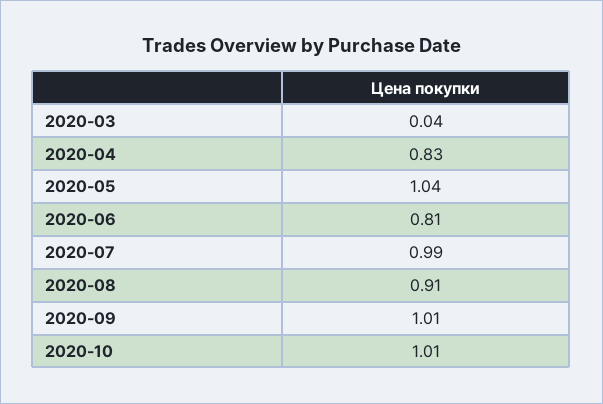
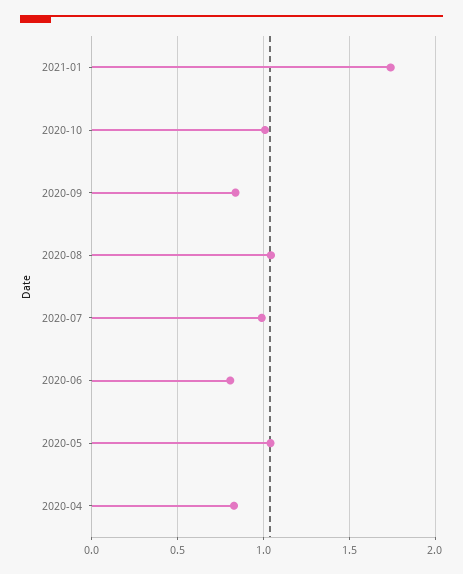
2020-03: 0.04 -> none
2020-08: 0.91 -> 1.05
2020-09: 1.01 -> 0.85
2021-01: none -> 1.75

